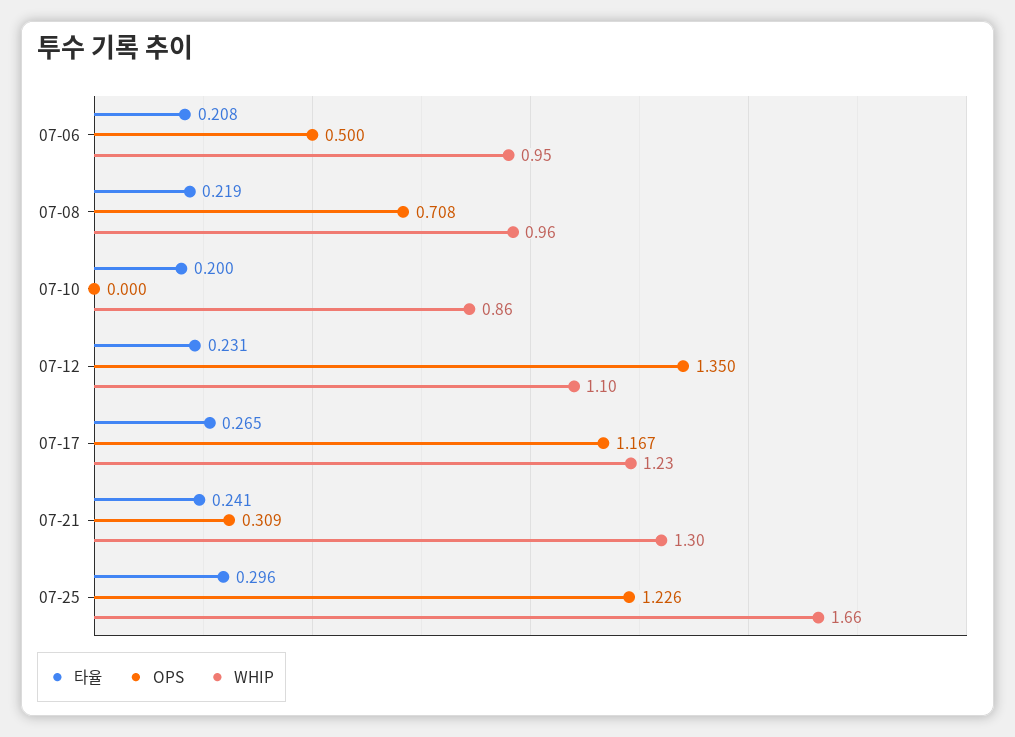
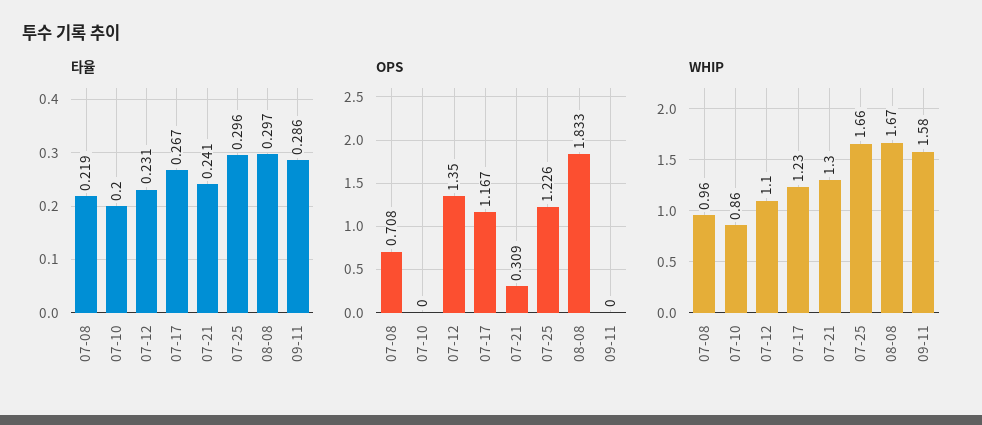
타율, 07-06: 0.208 -> none
OPS, 07-06: 0.5 -> none
WHIP, 07-06: 0.95 -> none
타율, 07-17: 0.265 -> 0.267
타율, 08-08: none -> 0.297
타율, 09-11: none -> 0.286
OPS, 08-08: none -> 1.833
OPS, 09-11: none -> 0
WHIP, 08-08: none -> 1.67
WHIP, 09-11: none -> 1.58

